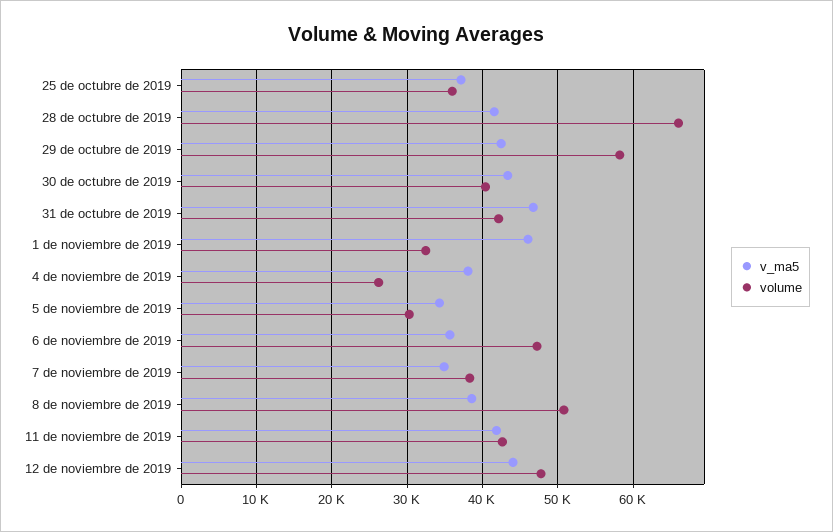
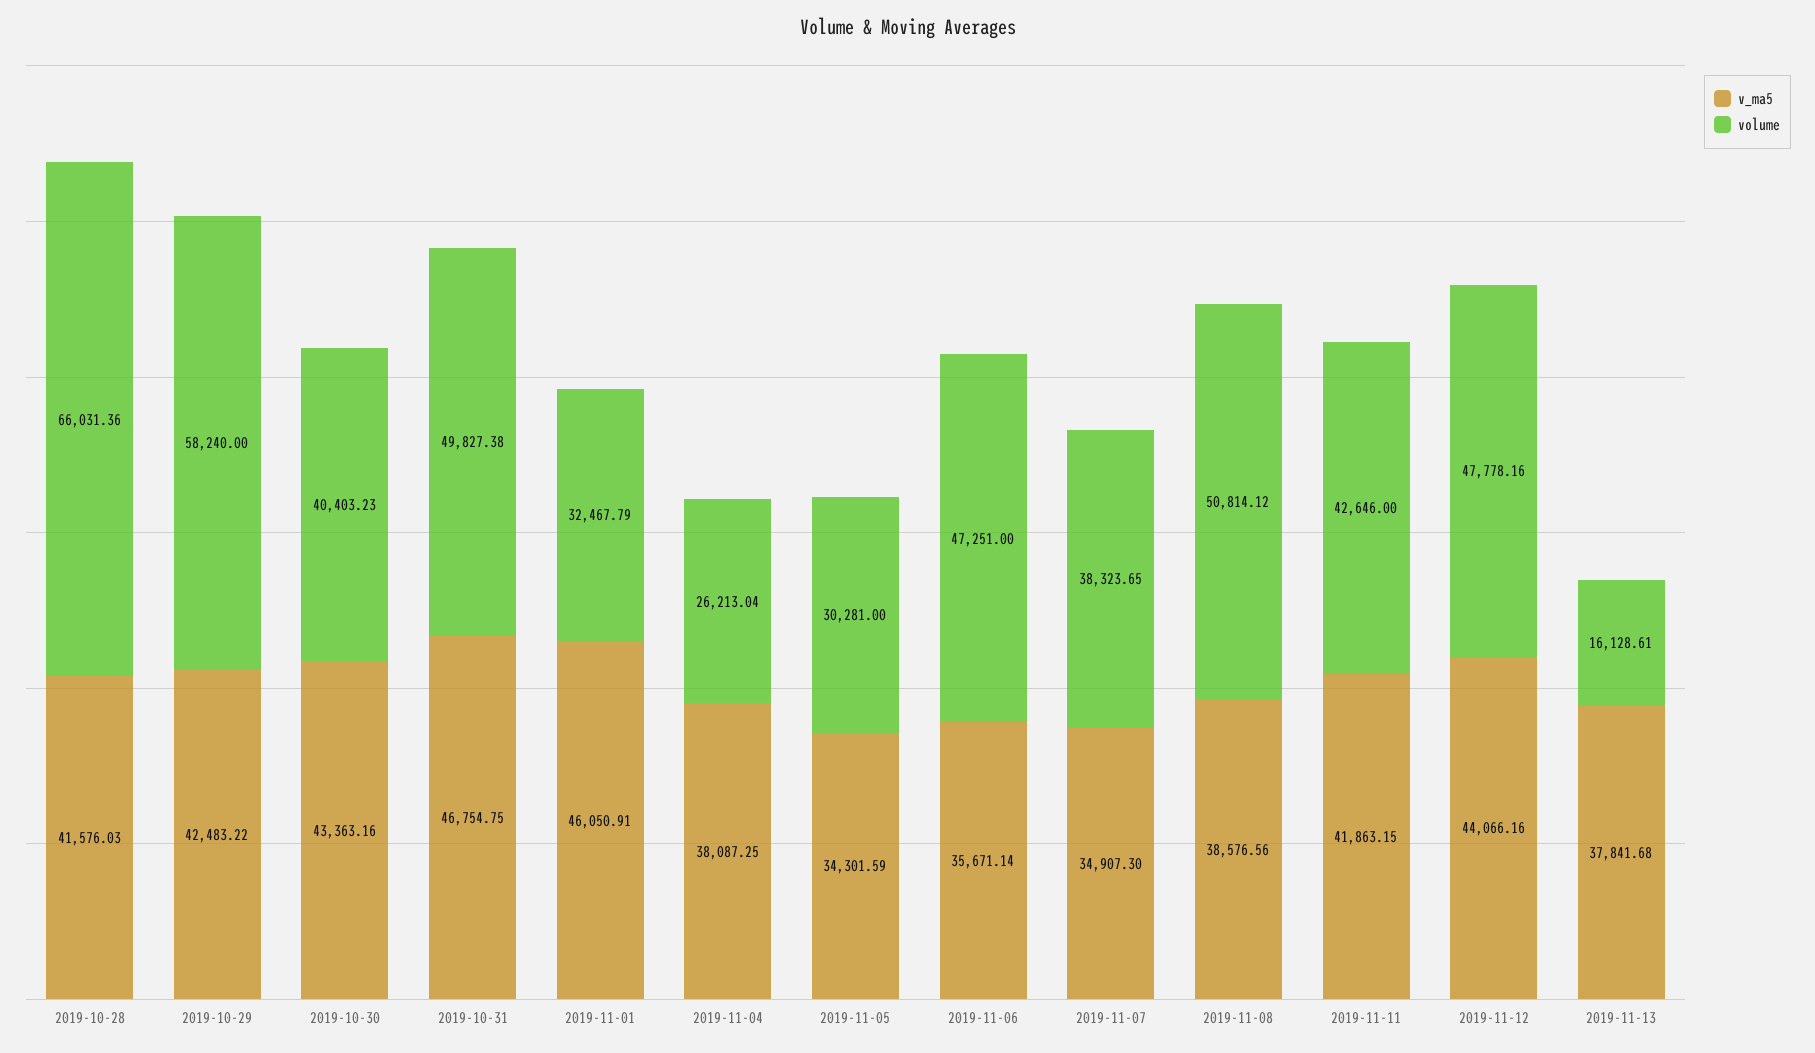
v_ma5, 25 de octubre de 2019: 37000 -> none
volume, 25 de octubre de 2019: 36000 -> none
volume, 31 de octubre de 2019: 42000 -> 49827.38
v_ma5, 2019-11-13: none -> 37841.68
volume, 2019-11-13: none -> 16128.61

